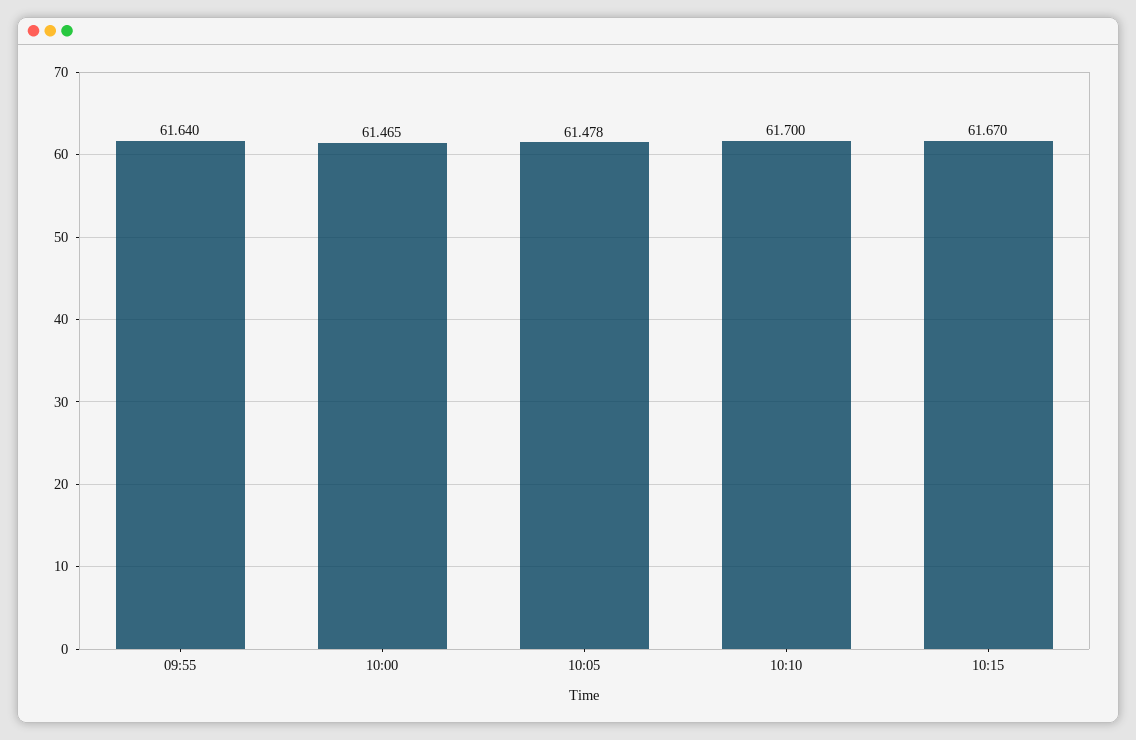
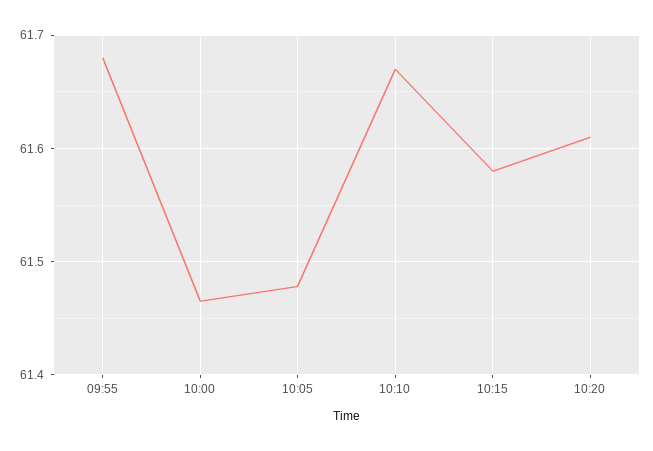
09:55: 61.64 -> 61.68
10:10: 61.7 -> 61.67
10:15: 61.67 -> 61.58
10:20: none -> 61.61

